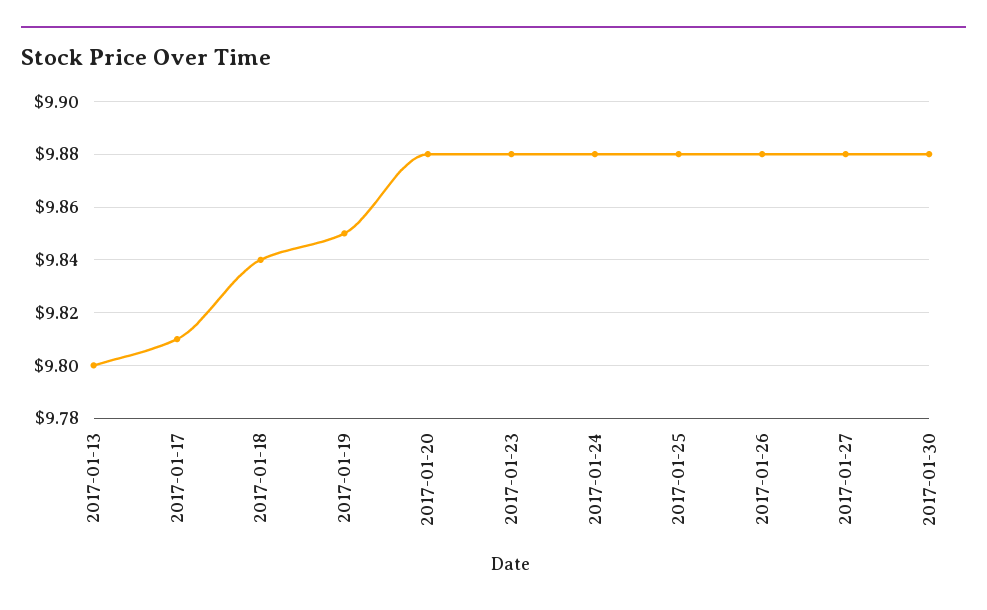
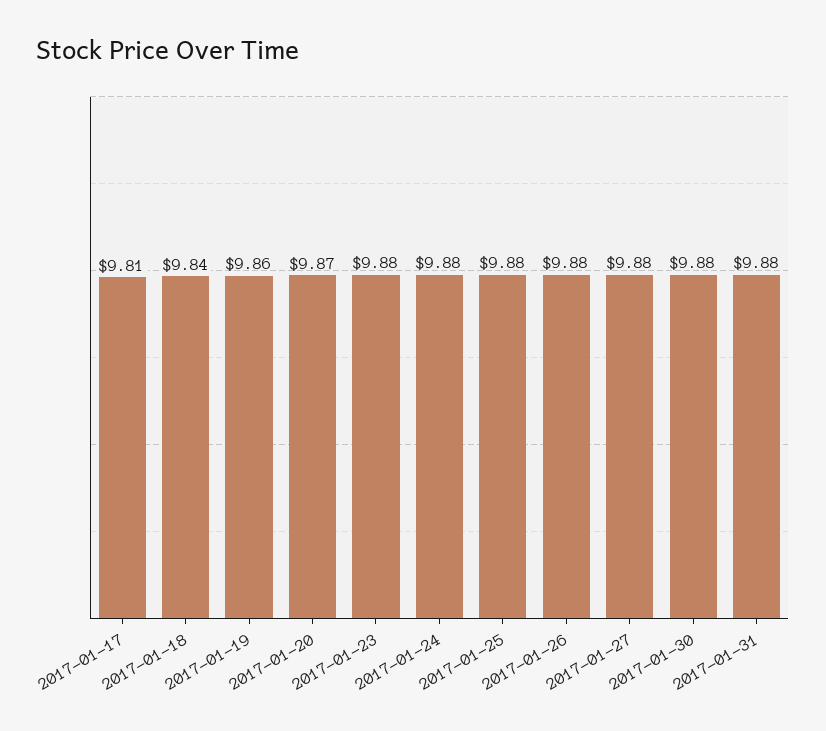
2017-01-13: 9.8 -> none
2017-01-19: 9.85 -> 9.86
2017-01-20: 9.88 -> 9.87
2017-01-31: none -> 9.88

